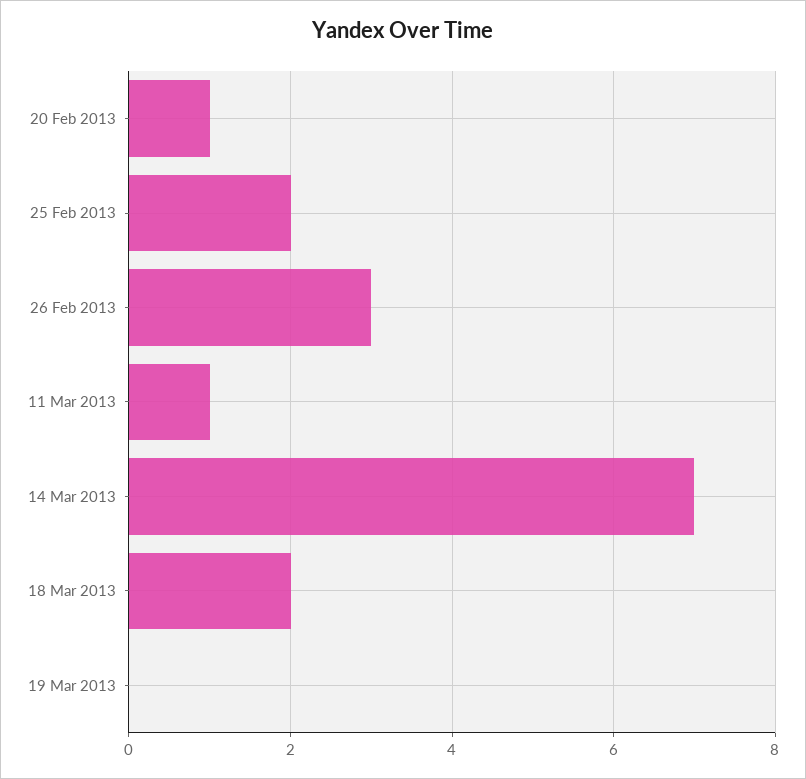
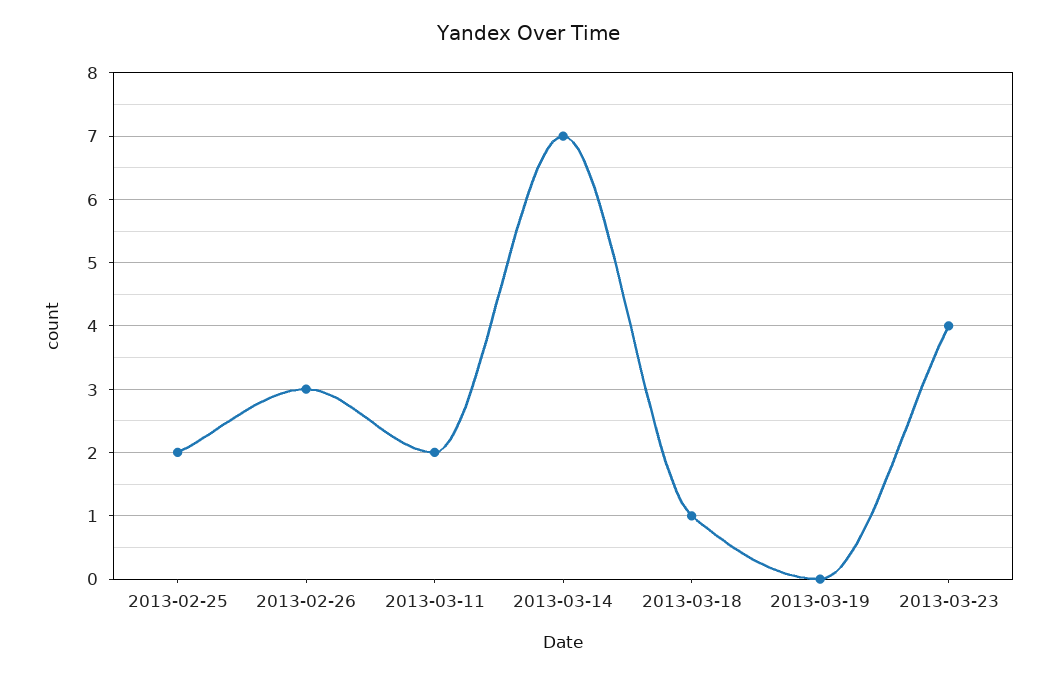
20 Feb 2013: 1 -> none
11 Mar 2013: 1 -> 2
18 Mar 2013: 2 -> 1
2013-03-23: none -> 4

